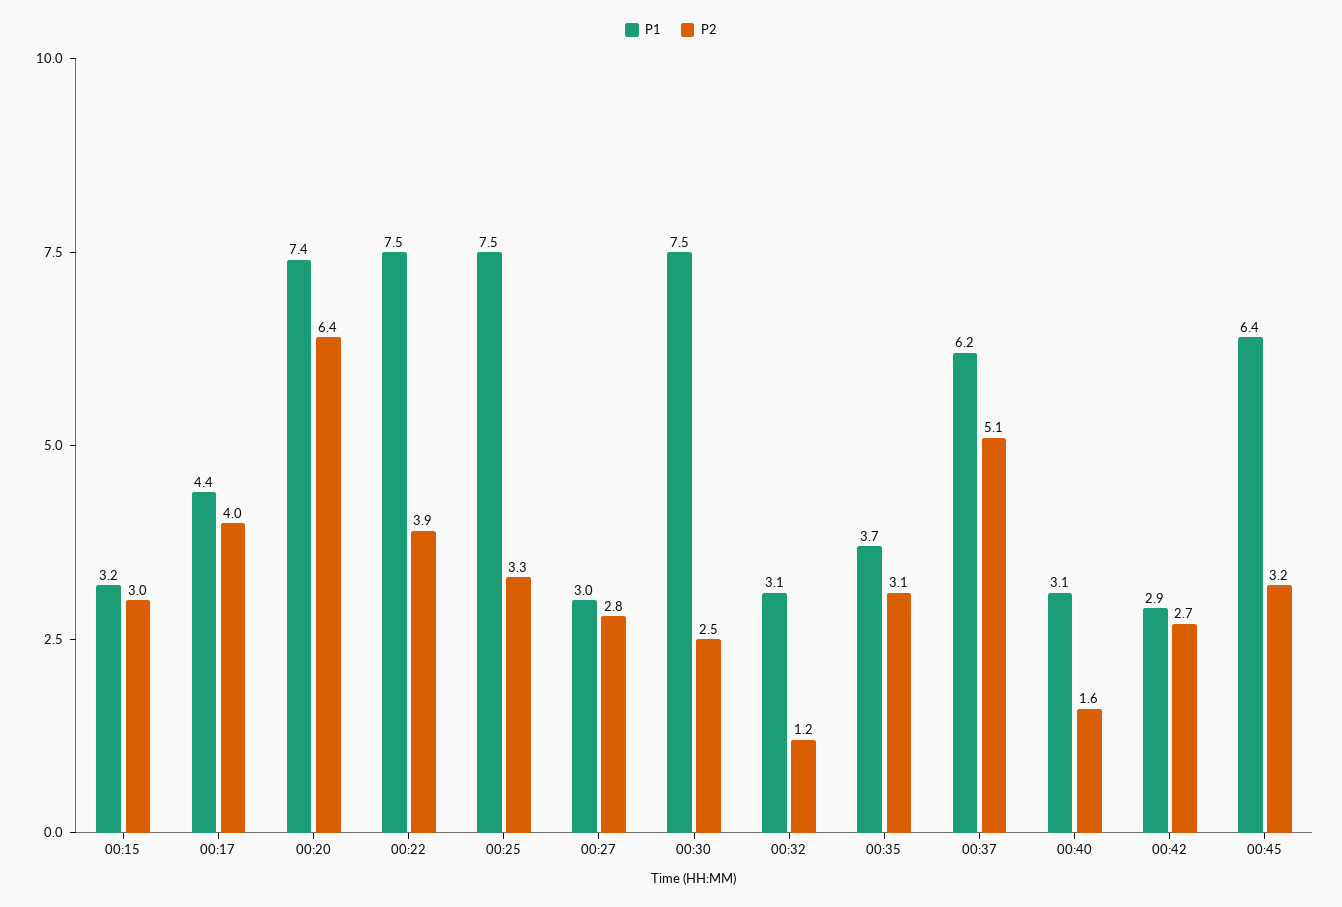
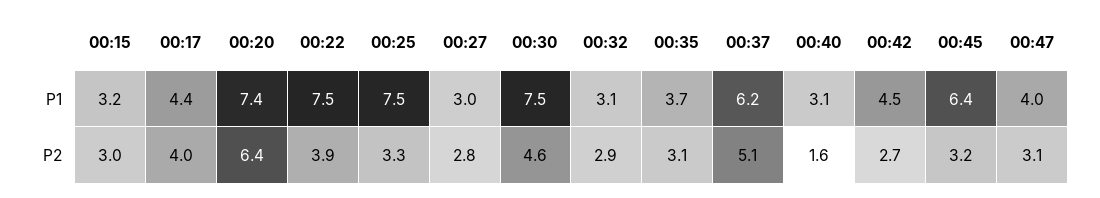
P2, 00:30: 2.5 -> 4.6
P2, 00:32: 1.2 -> 2.9
P1, 00:42: 2.9 -> 4.5
P1, 00:47: none -> 4
P2, 00:47: none -> 3.1

